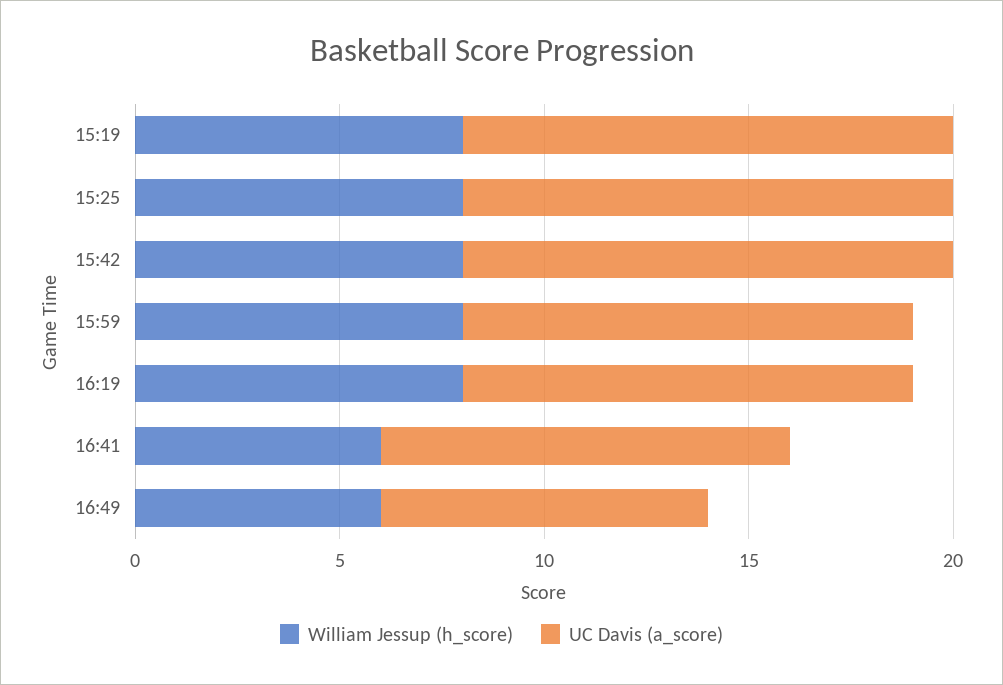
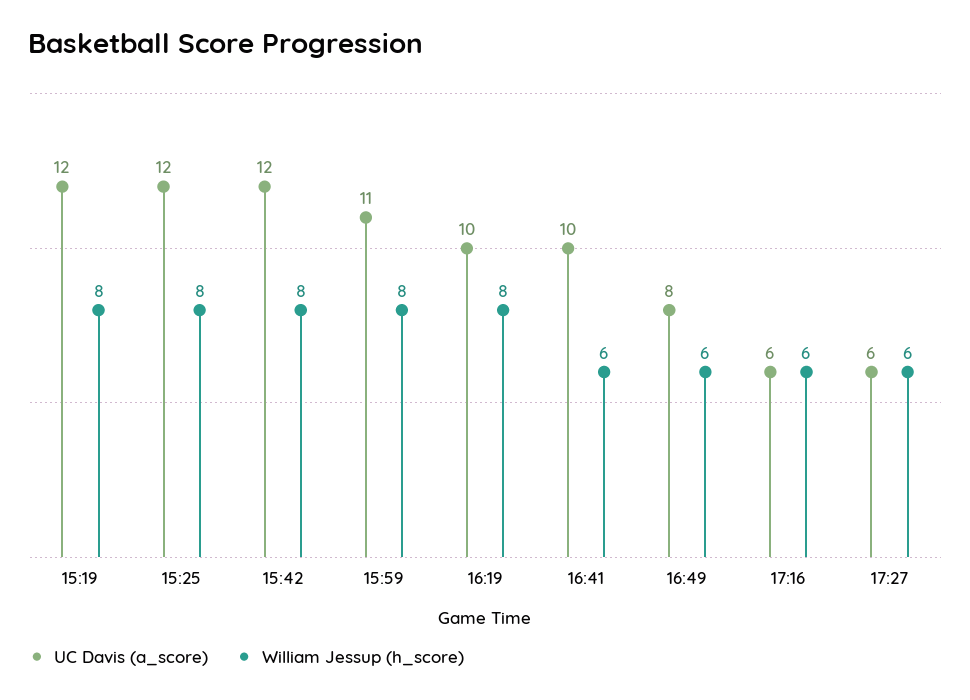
UC Davis (a_score), 16:19: 11 -> 10
UC Davis (a_score), 17:16: none -> 6
William Jessup (h_score), 17:16: none -> 6
UC Davis (a_score), 17:27: none -> 6
William Jessup (h_score), 17:27: none -> 6

